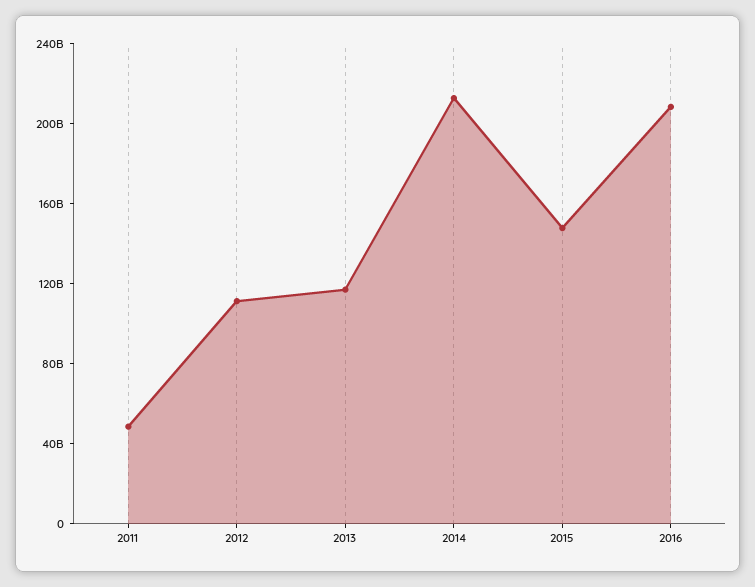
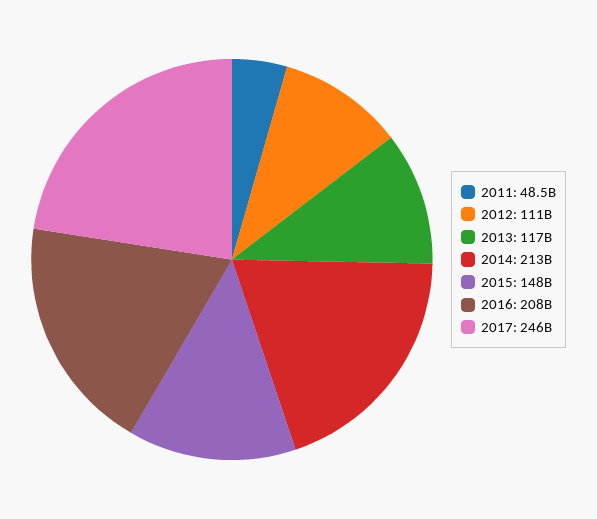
2017: none -> 246000000000

